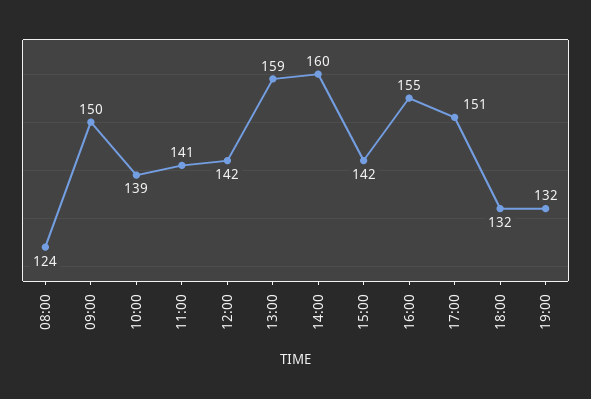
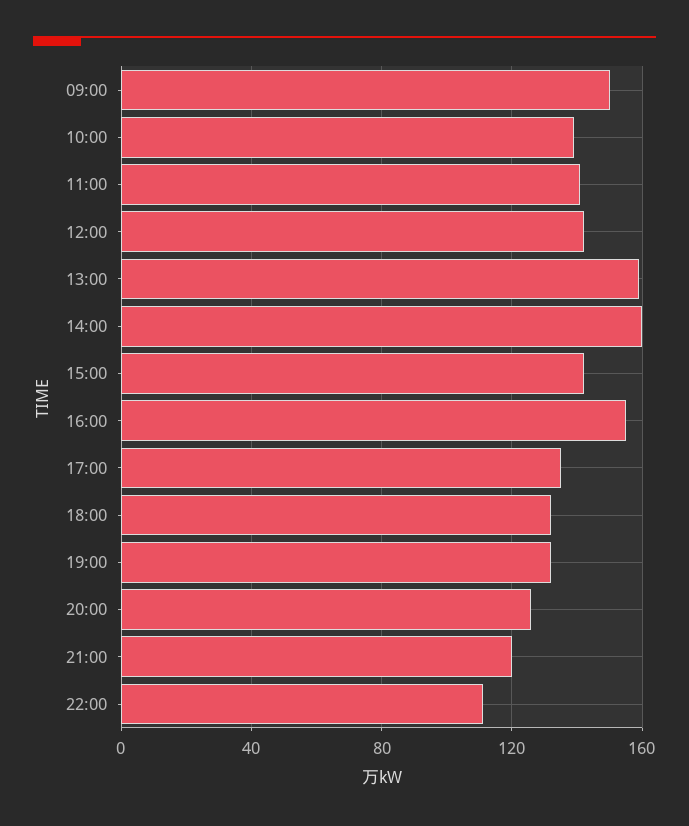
08:00: 124 -> none
17:00: 151 -> 135
20:00: none -> 125
21:00: none -> 120
22:00: none -> 110

